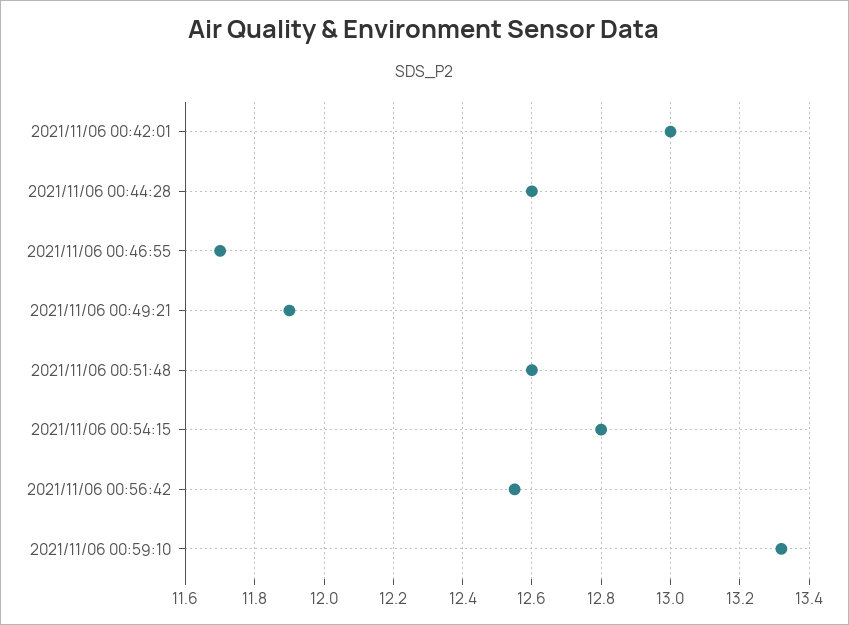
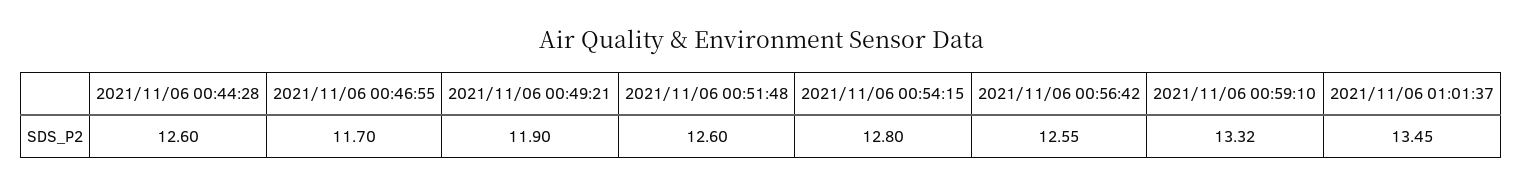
2021/11/06 00:42:01: 13 -> none
2021/11/06 01:01:37: none -> 13.45

